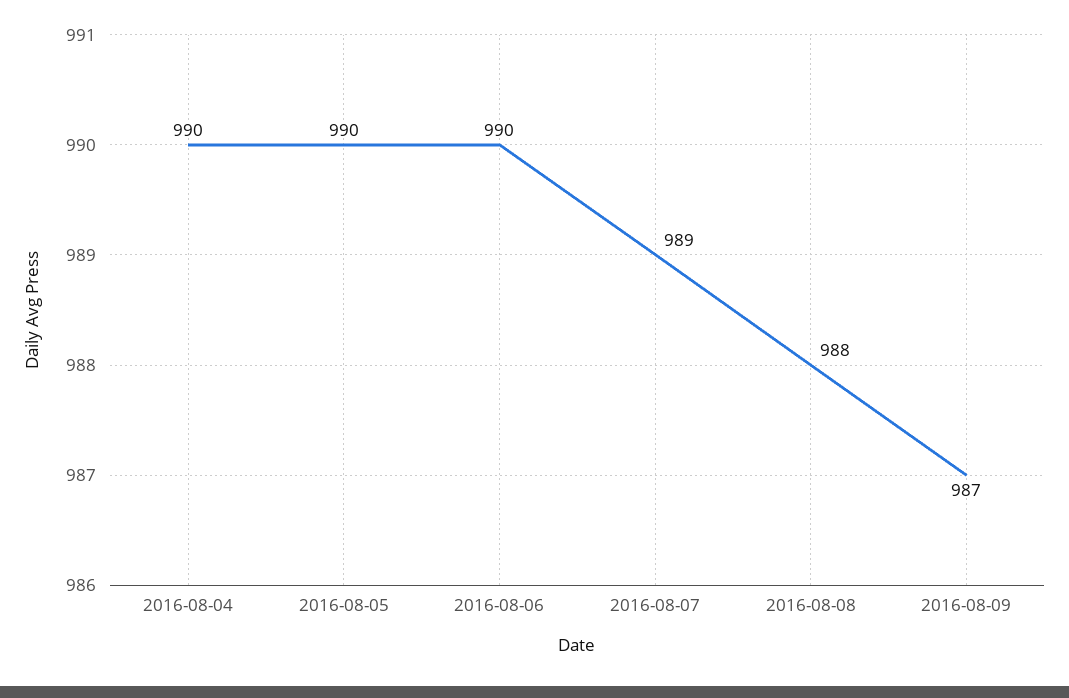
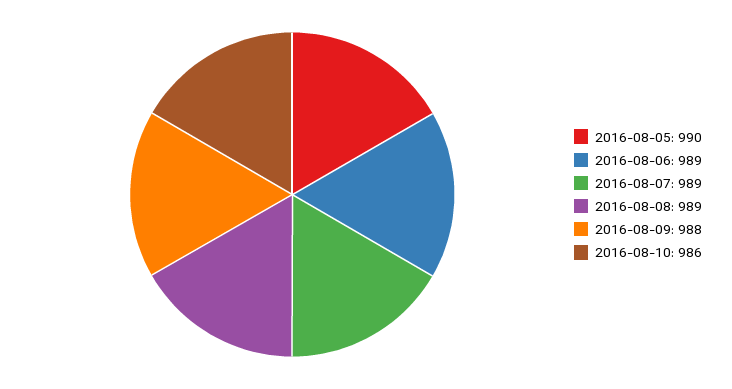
2016-08-04: 990 -> none
2016-08-06: 990 -> 989
2016-08-08: 988 -> 989
2016-08-09: 987 -> 988
2016-08-10: none -> 986

